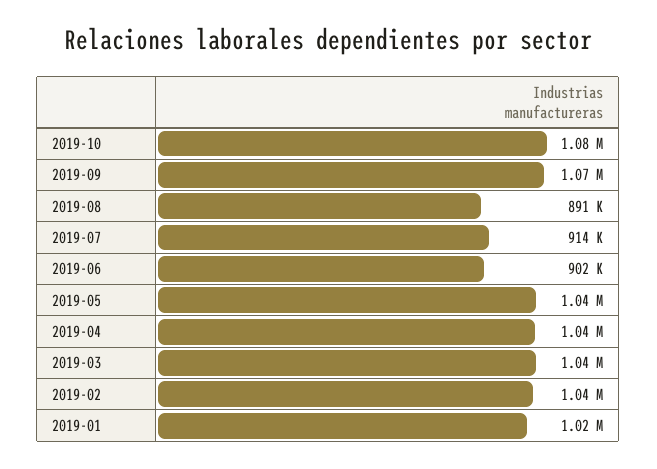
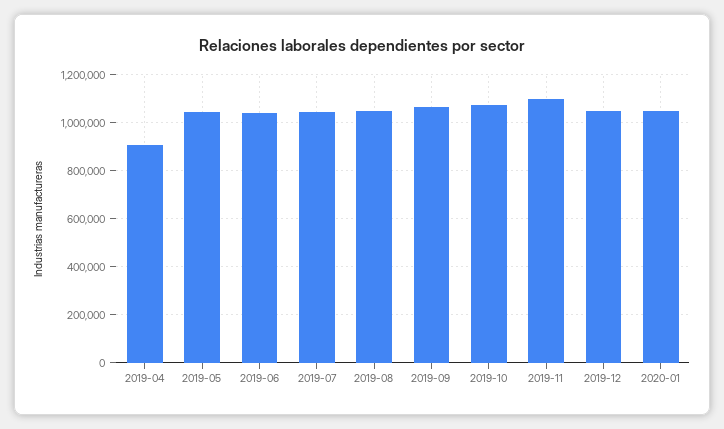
2019-08: 891000 -> 1050000
2019-07: 914000 -> 1050000
2019-06: 902000 -> 1050000
2019-04: 1040000 -> 900000
2019-03: 1040000 -> none
2019-02: 1040000 -> none
2019-01: 1020000 -> none
2019-11: none -> 1100000
2019-12: none -> 1050000
2020-01: none -> 1050000

